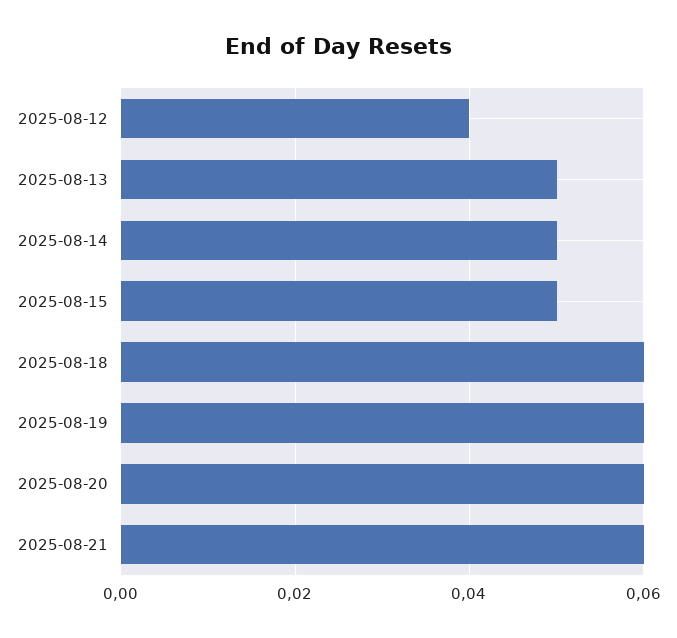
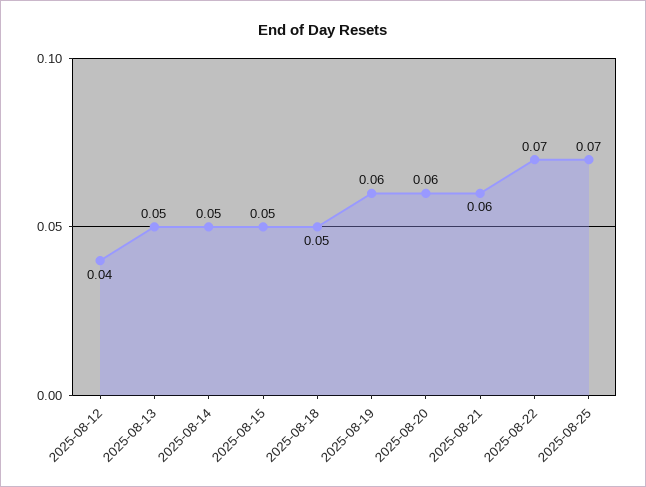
2025-08-18: 0.06 -> 0.05
2025-08-22: none -> 0.07
2025-08-25: none -> 0.07

